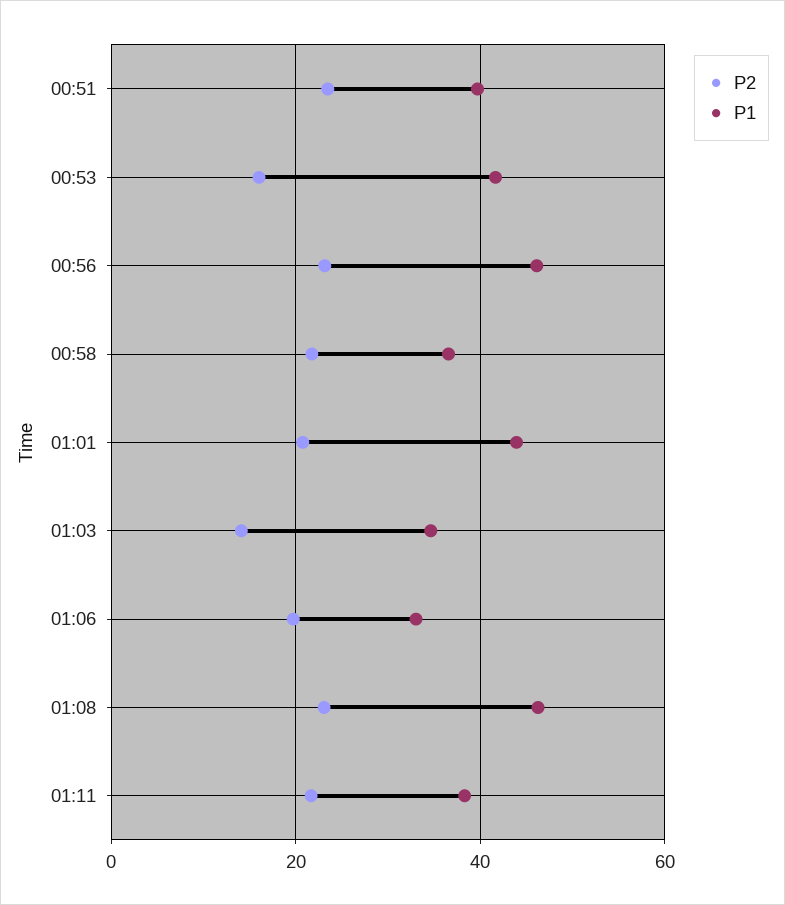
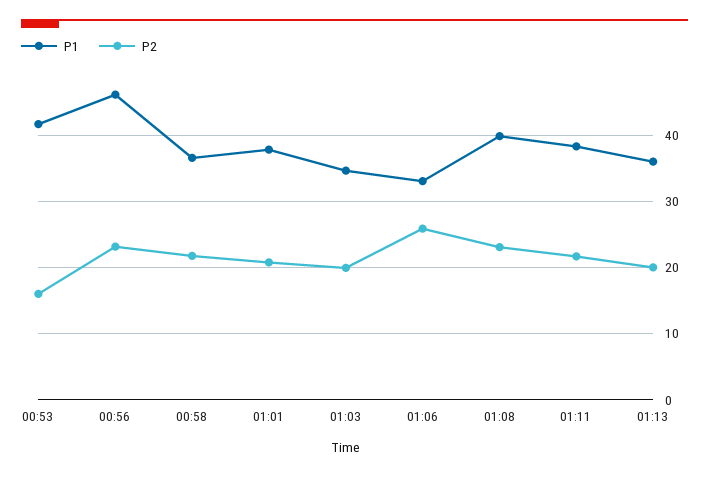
P2, 00:51: 24 -> none
P1, 00:51: 40 -> none
P1, 01:01: 44 -> 38
P2, 01:03: 14 -> 20
P2, 01:06: 20 -> 26
P1, 01:08: 46 -> 40
P1, 01:13: none -> 36
P2, 01:13: none -> 20

